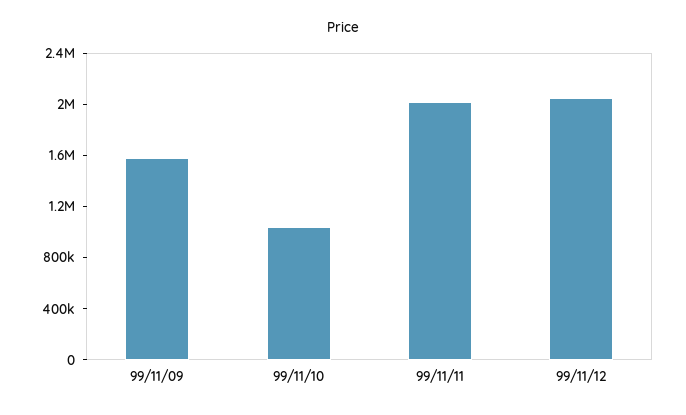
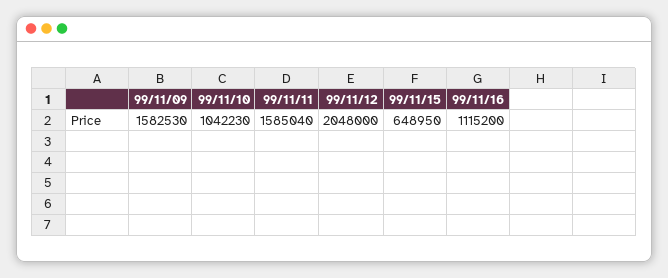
99/11/11: 2000000 -> 1585040
99/11/15: none -> 648950
99/11/16: none -> 1115200

